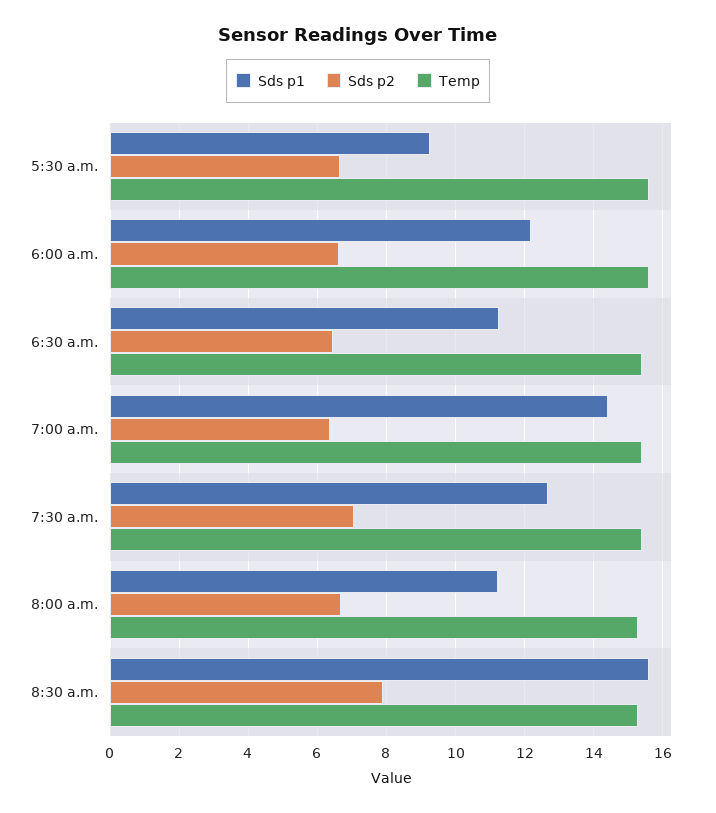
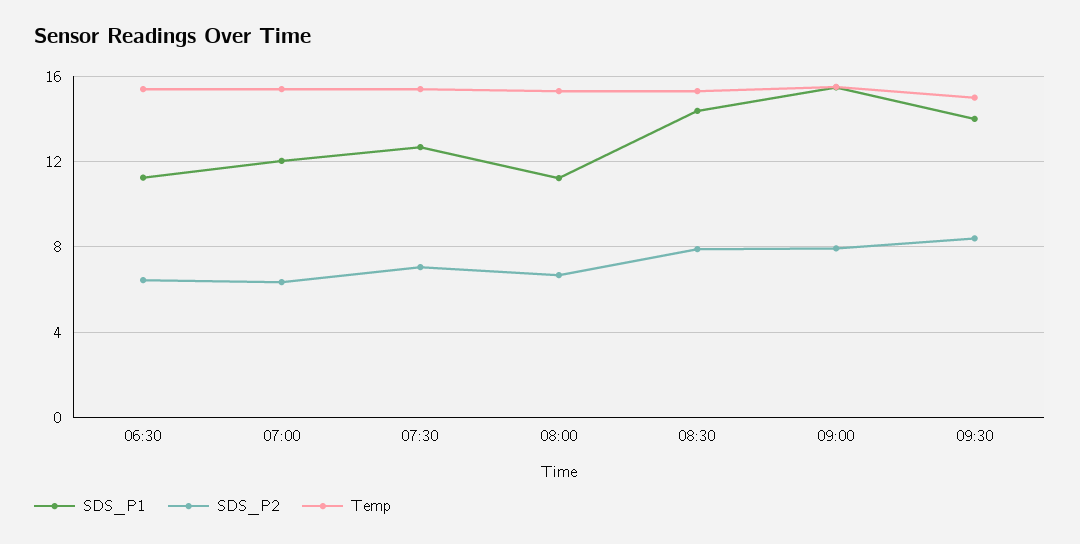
Sds p1, 5:30 a.m.: 9.2 -> none
Sds p2, 5:30 a.m.: 6.6 -> none
Temp, 5:30 a.m.: 15.6 -> none
Sds p1, 6:00 a.m.: 12.2 -> none
Sds p2, 6:00 a.m.: 6.6 -> none
Temp, 6:00 a.m.: 15.6 -> none
Sds p1, 7:00 a.m.: 14.4 -> 12
Sds p1, 8:30 a.m.: 15.6 -> 14.5
Sds p1, 09:00: none -> 15.5
Sds p2, 09:00: none -> 8
Temp, 09:00: none -> 15.5
Sds p1, 09:30: none -> 14
Sds p2, 09:30: none -> 8.5
Temp, 09:30: none -> 15

